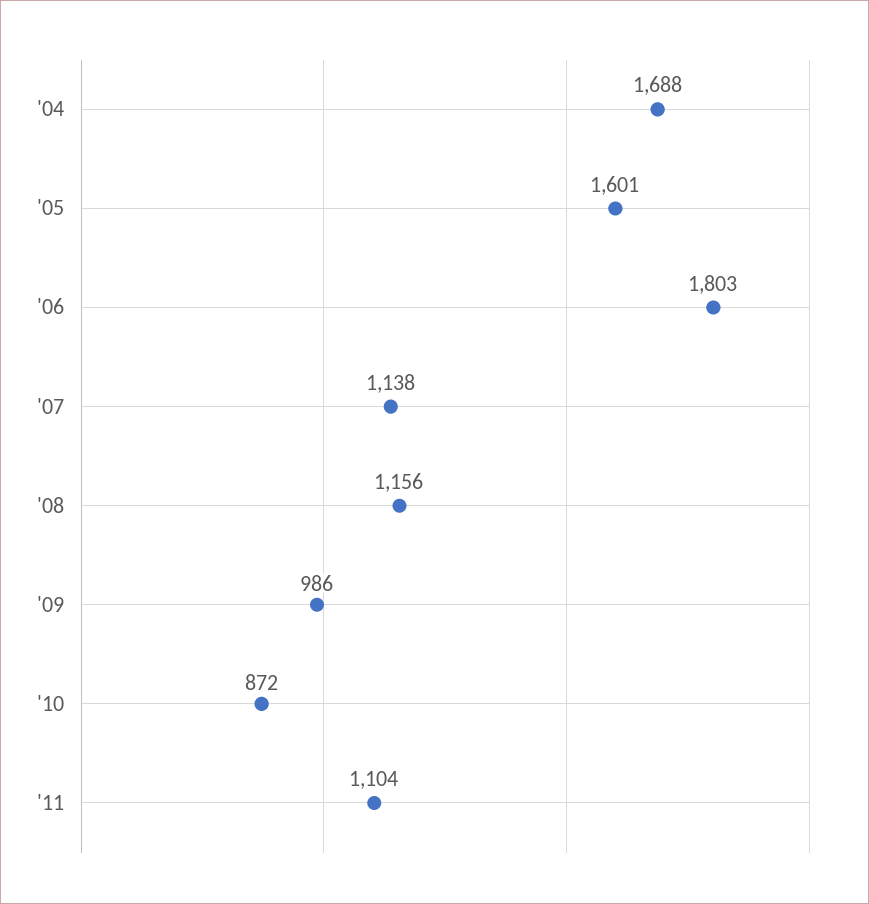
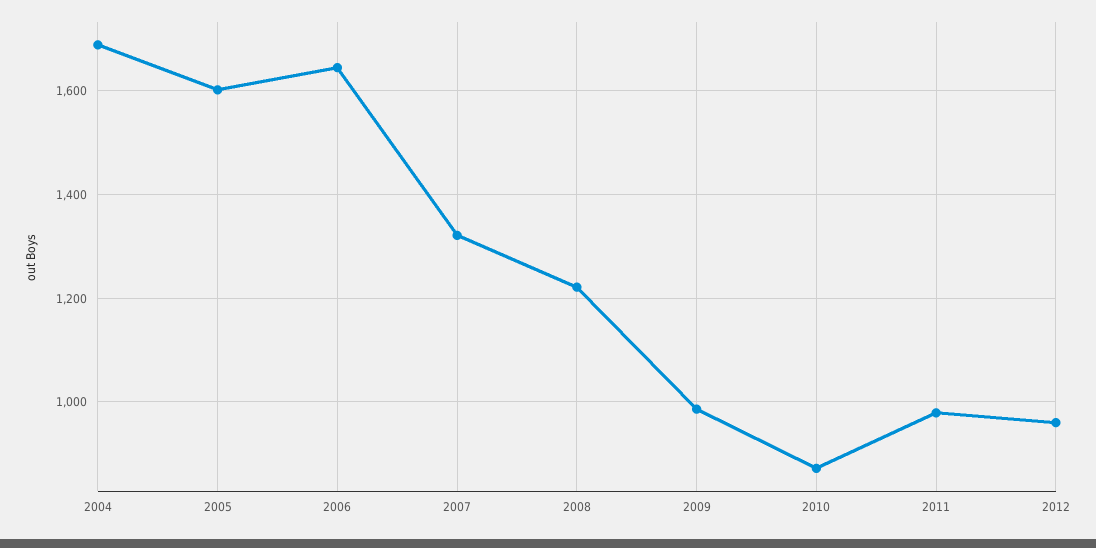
'06: 1803 -> 1640
'07: 1138 -> 1320
'08: 1156 -> 1220
'11: 1104 -> 980
2012: none -> 960

